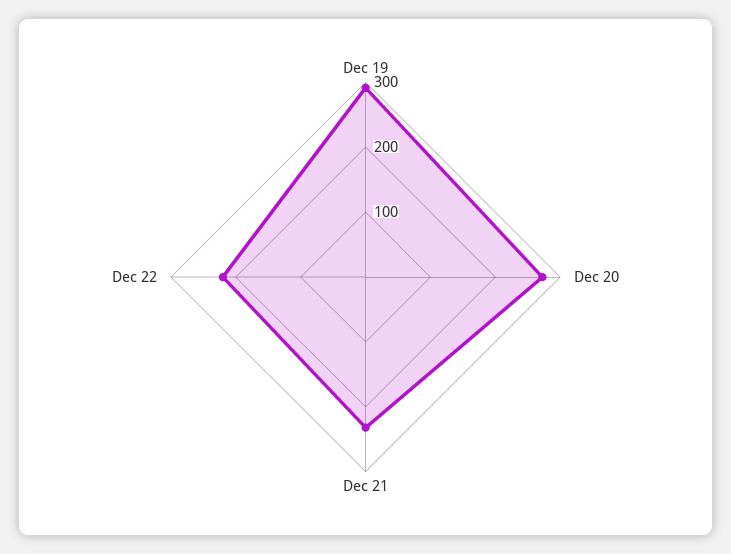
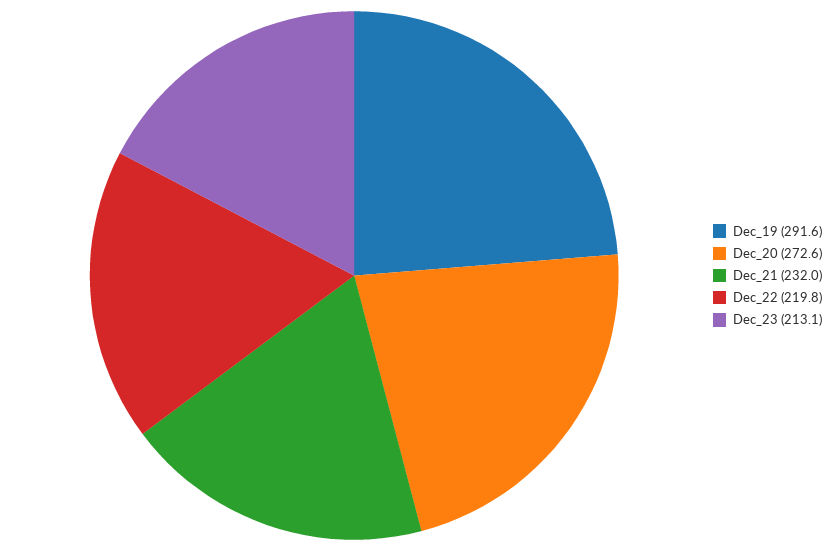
Dec_23: none -> 213.1

